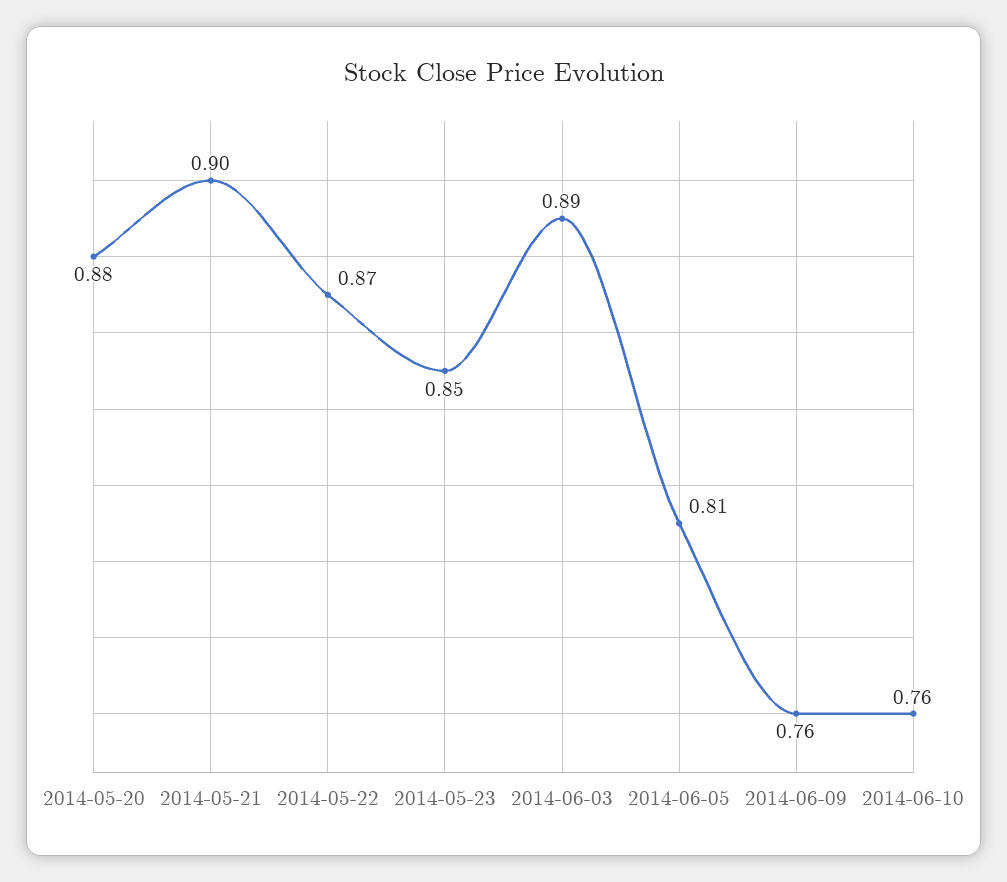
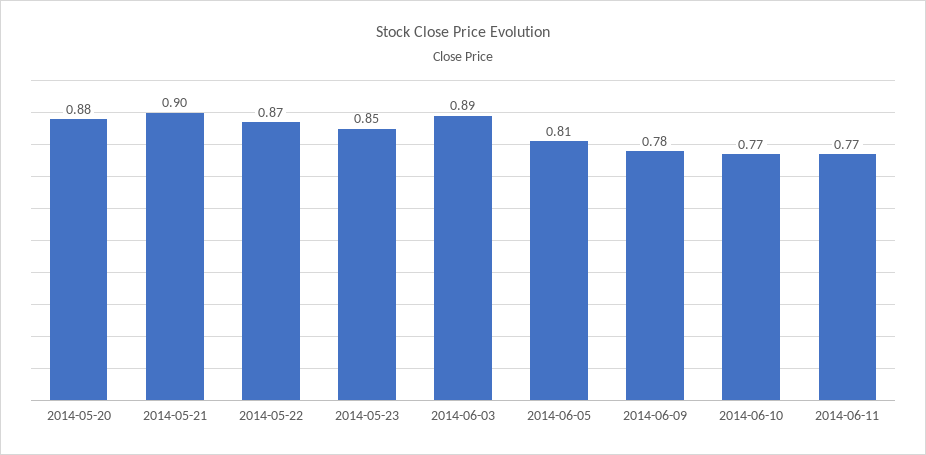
2014-06-09: 0.76 -> 0.78
2014-06-10: 0.76 -> 0.77
2014-06-11: none -> 0.77

